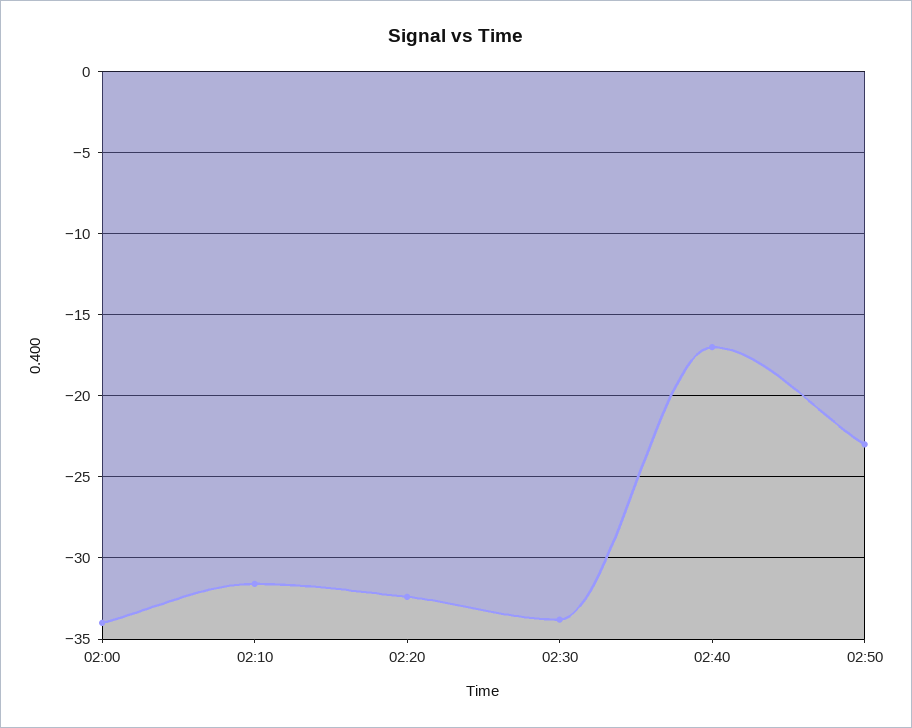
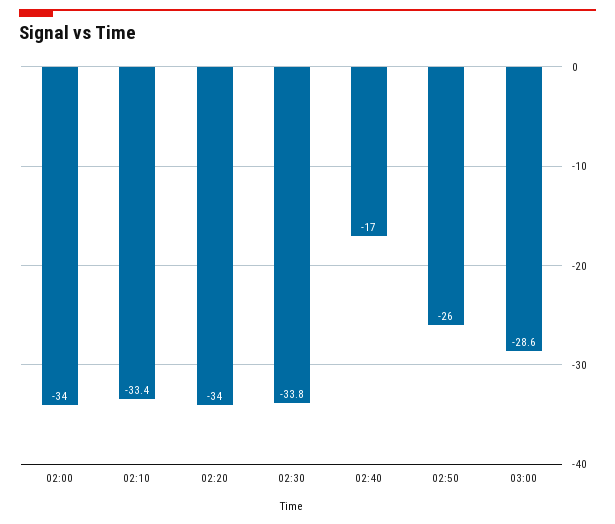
02:10: -31.5 -> -33.4
02:20: -32.5 -> -34
02:50: -23 -> -26
03:00: none -> -28.6

